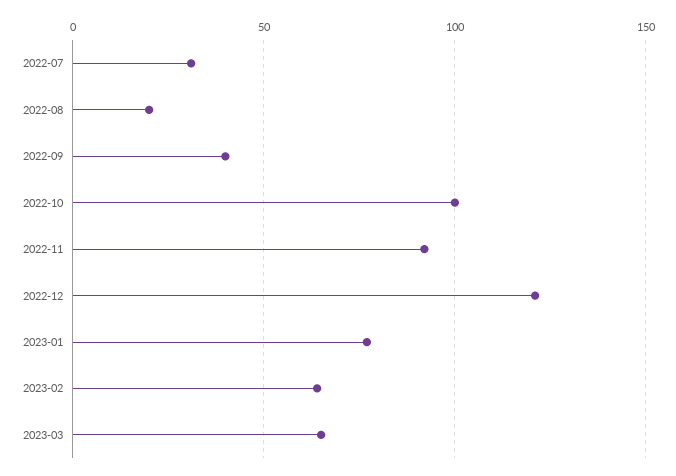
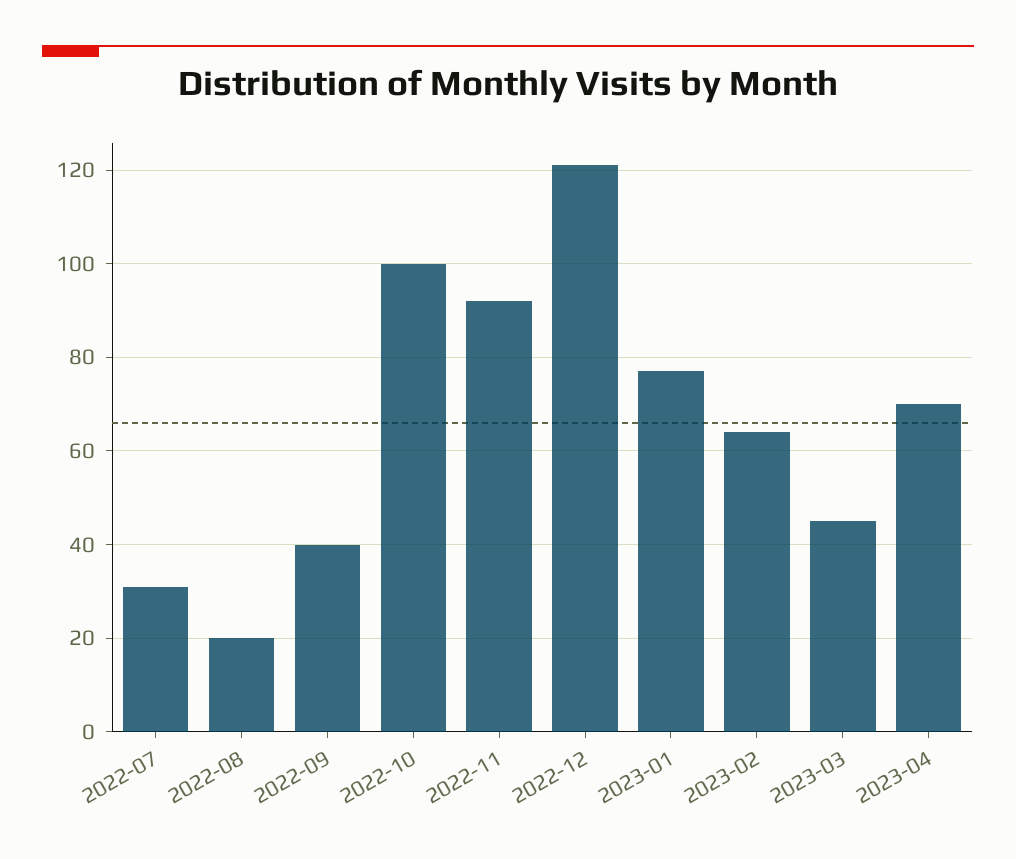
2023-03: 65 -> 45
2023-04: none -> 70

